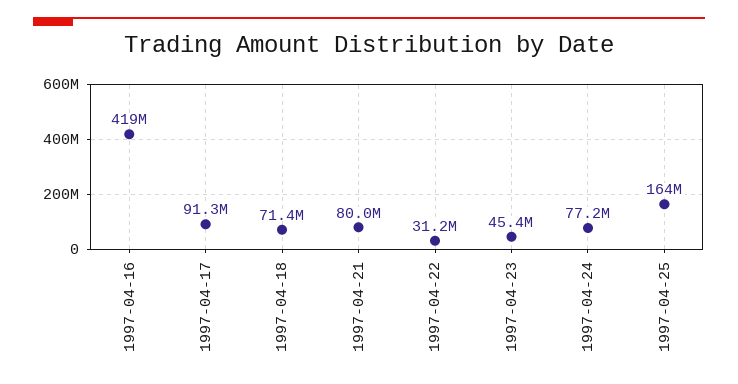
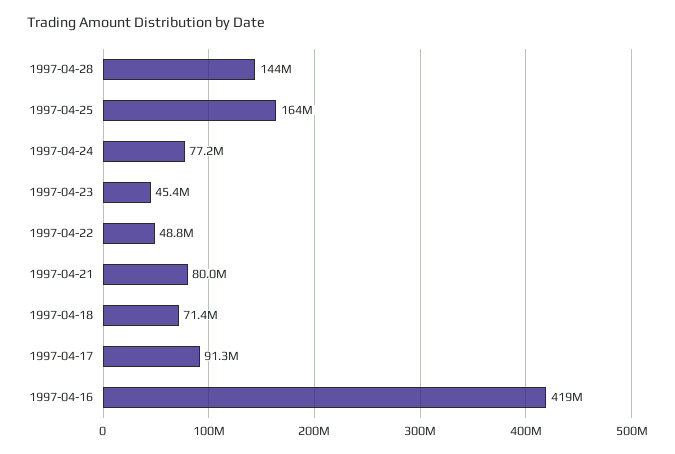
1997-04-22: 31200000 -> 48800000
1997-04-28: none -> 144000000

